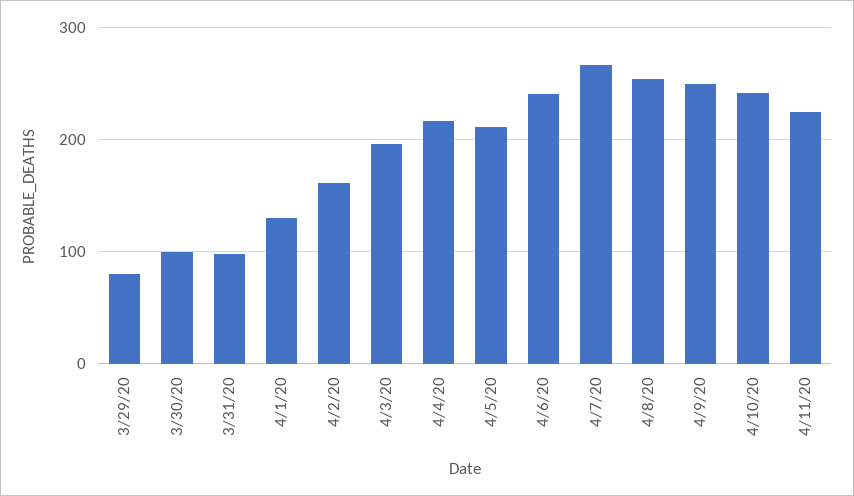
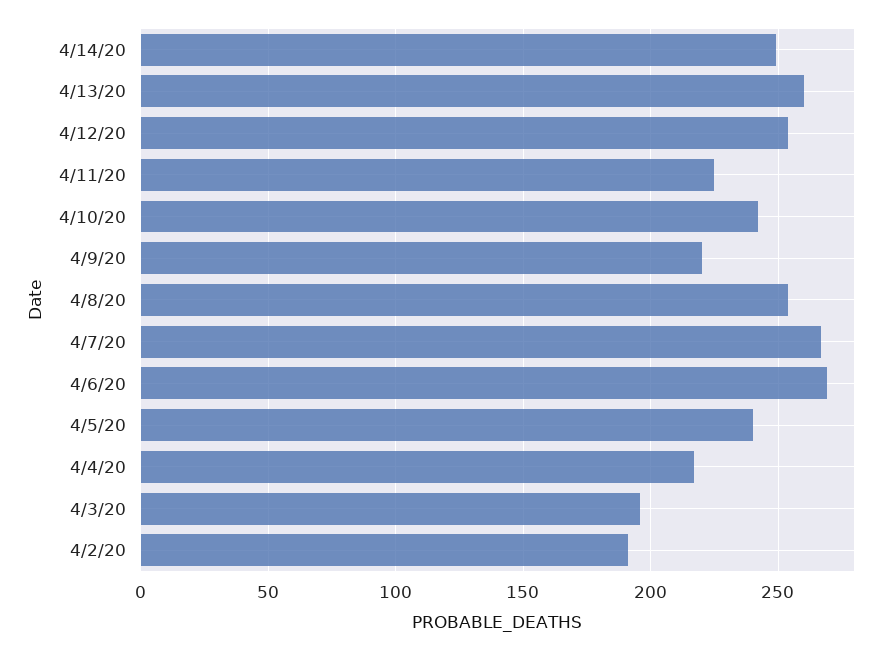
3/29/20: 80 -> none
3/30/20: 100 -> none
3/31/20: 100 -> none
4/1/20: 130 -> none
4/2/20: 160 -> 190
4/5/20: 210 -> 240
4/6/20: 240 -> 270
4/9/20: 250 -> 220
4/14/20: none -> 250
4/13/20: none -> 260
4/12/20: none -> 255

